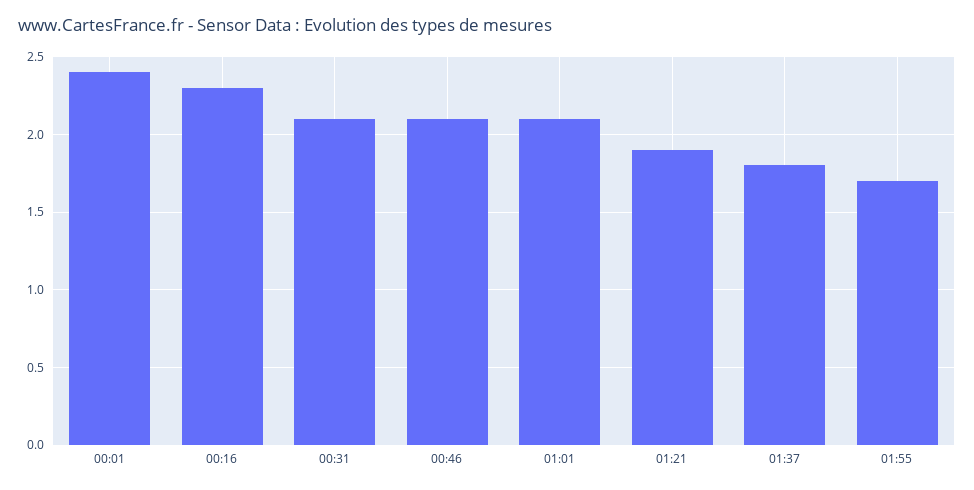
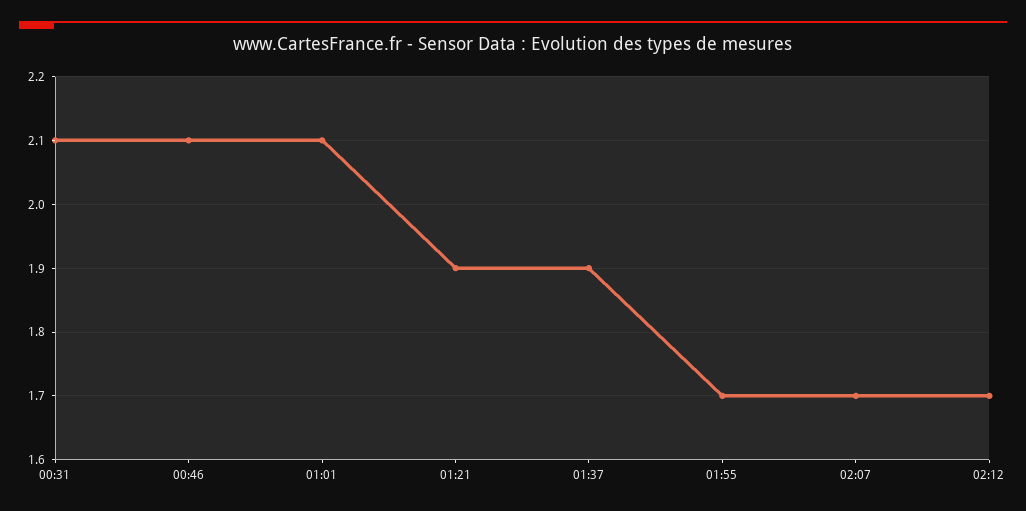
00:01: 2.4 -> none
00:16: 2.3 -> none
01:37: 1.8 -> 1.9
02:07: none -> 1.7
02:12: none -> 1.7

